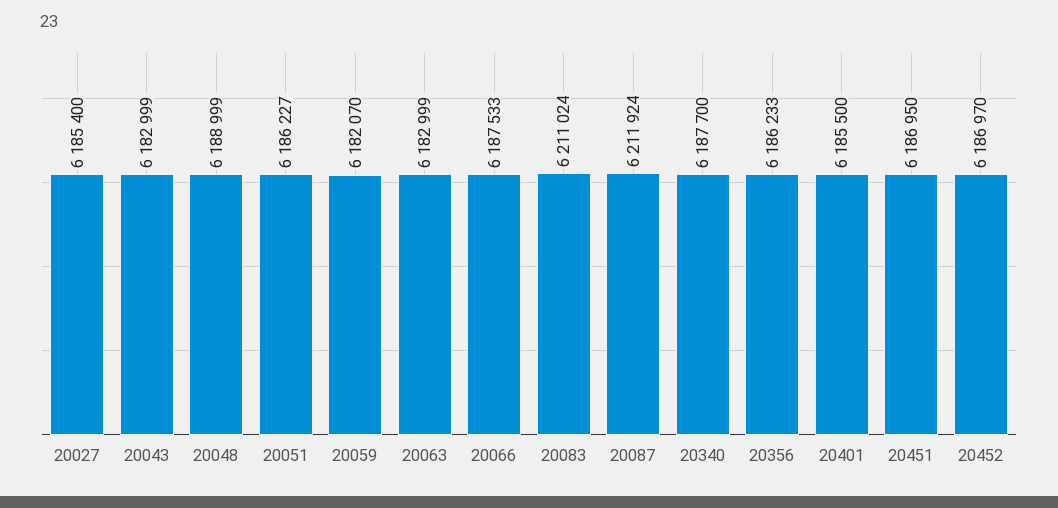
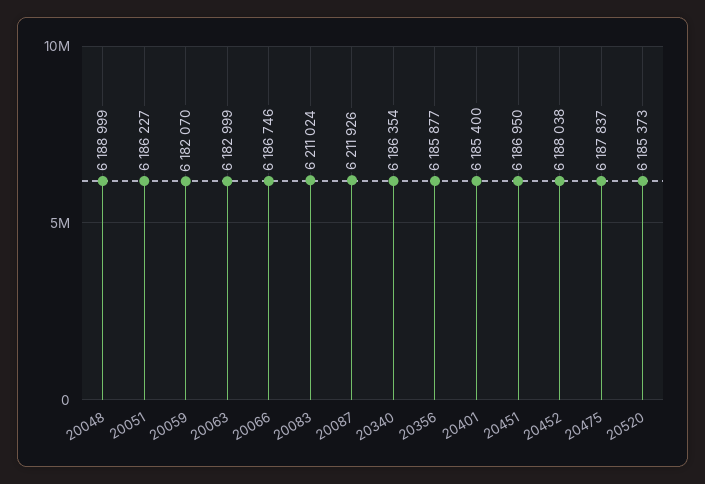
20027: 6185400 -> none
20043: 6182999 -> none
20066: 6187533 -> 6186746
20087: 6211924 -> 6211926
20340: 6187700 -> 6186354
20356: 6186233 -> 6185877
20401: 6185500 -> 6185400
20452: 6186970 -> 6188038
20475: none -> 6187837
20520: none -> 6185373

